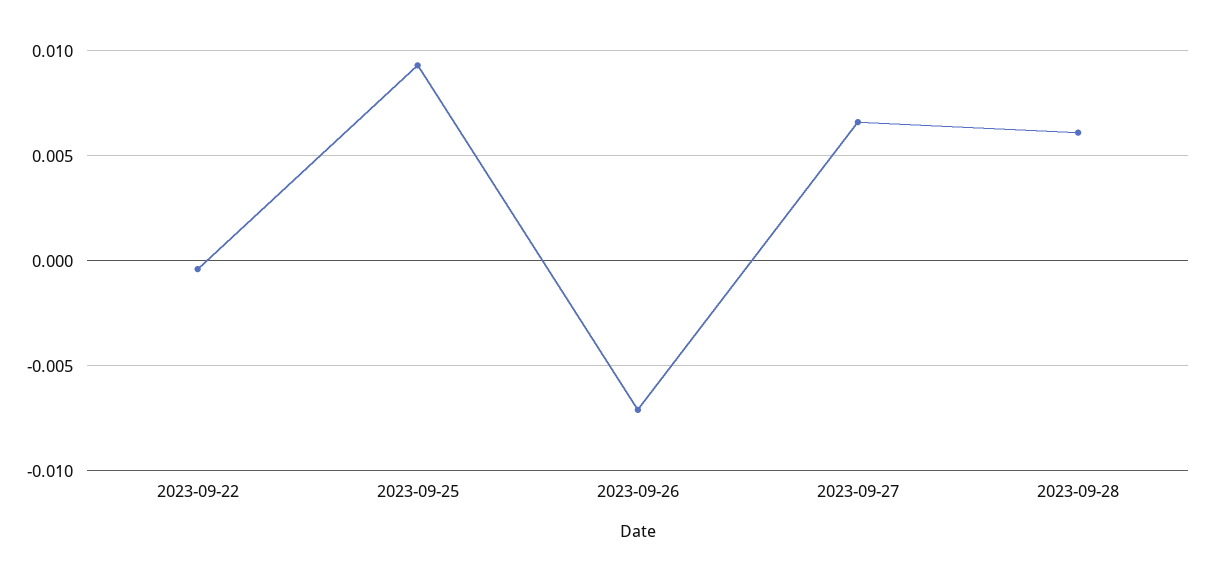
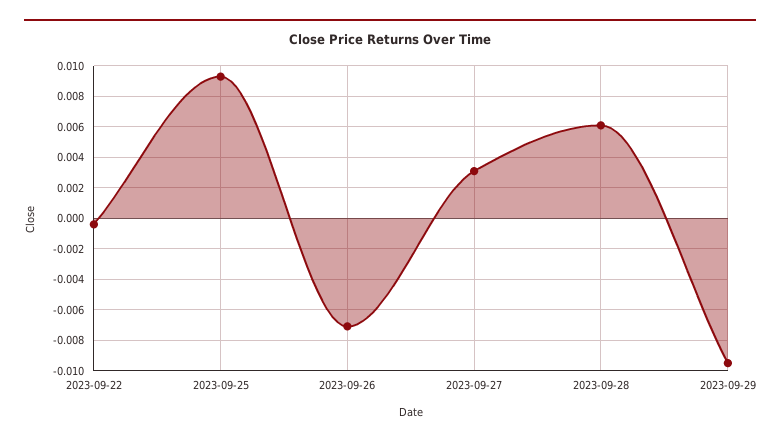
2023-09-27: 0.0065 -> 0.003
2023-09-29: none -> -0.0095

